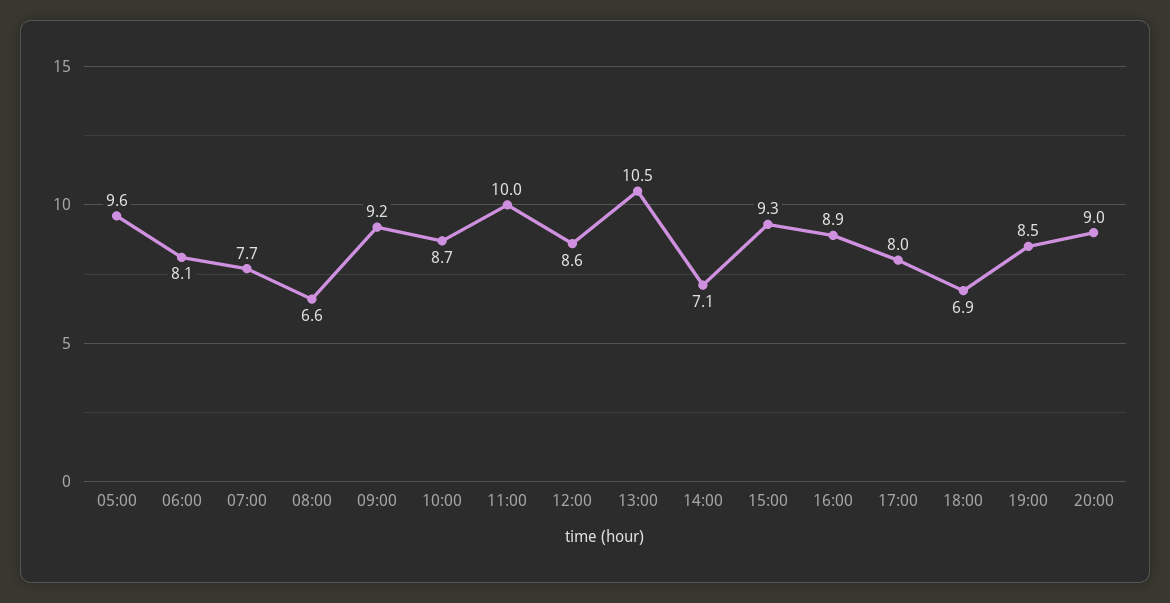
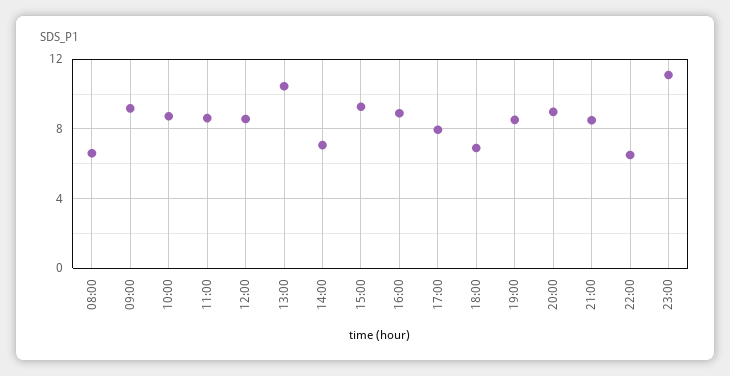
05:00: 9.6 -> none
06:00: 8.1 -> none
07:00: 7.7 -> none
11:00: 10 -> 8.5
21:00: none -> 8.5
22:00: none -> 6.5
23:00: none -> 11

